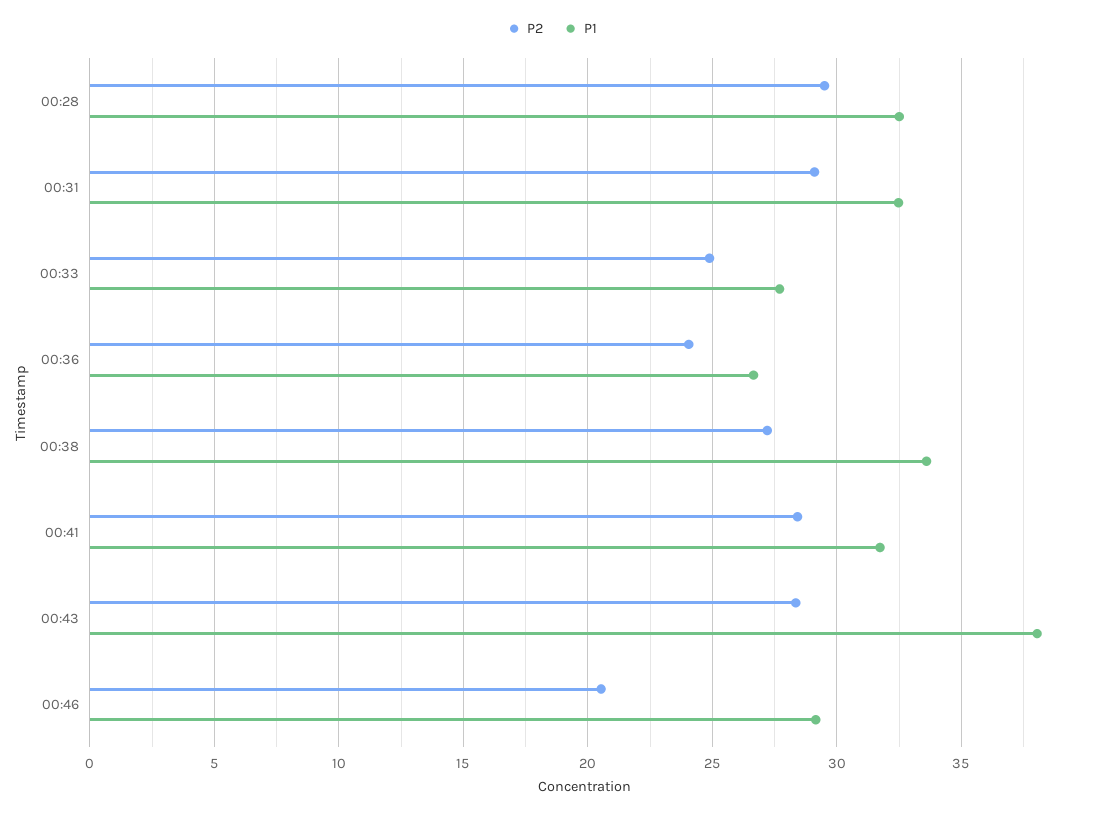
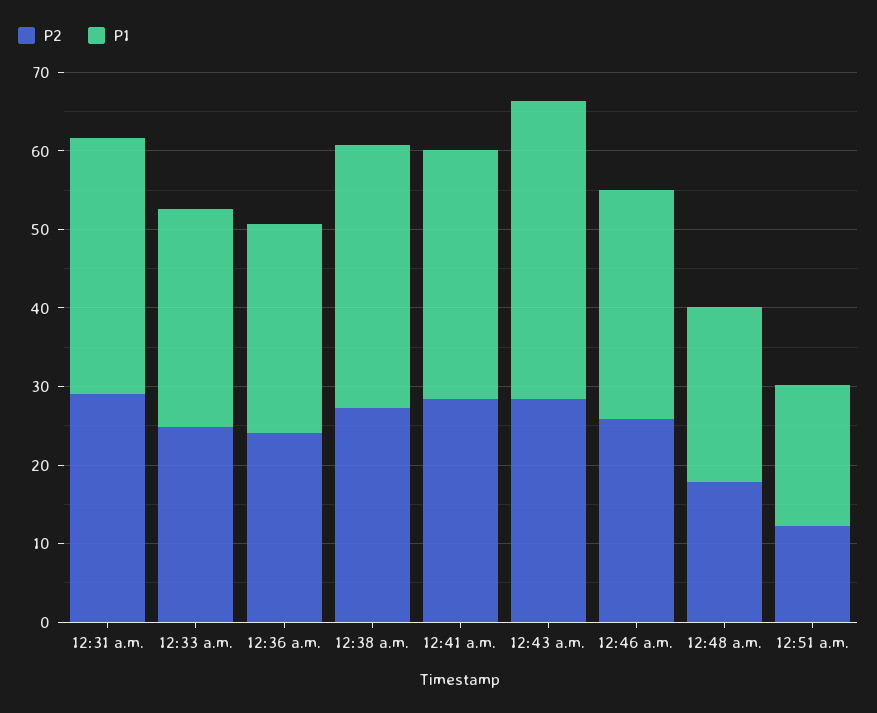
P2, 00:28: 29.5 -> none
P1, 00:28: 32.5 -> none
P2, 00:46: 20.5 -> 26
P2, 12:48 a.m.: none -> 18
P1, 12:48 a.m.: none -> 22
P2, 12:51 a.m.: none -> 12
P1, 12:51 a.m.: none -> 18

